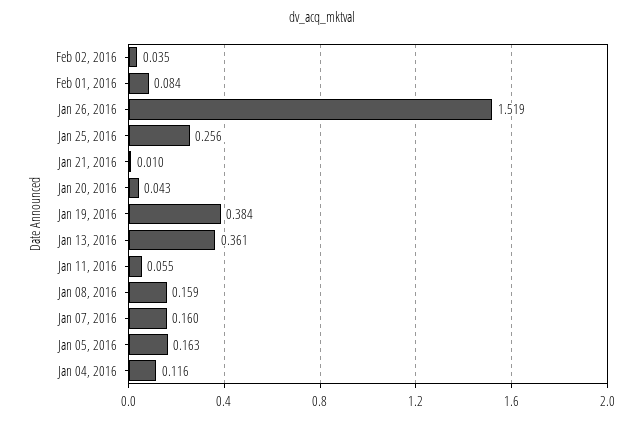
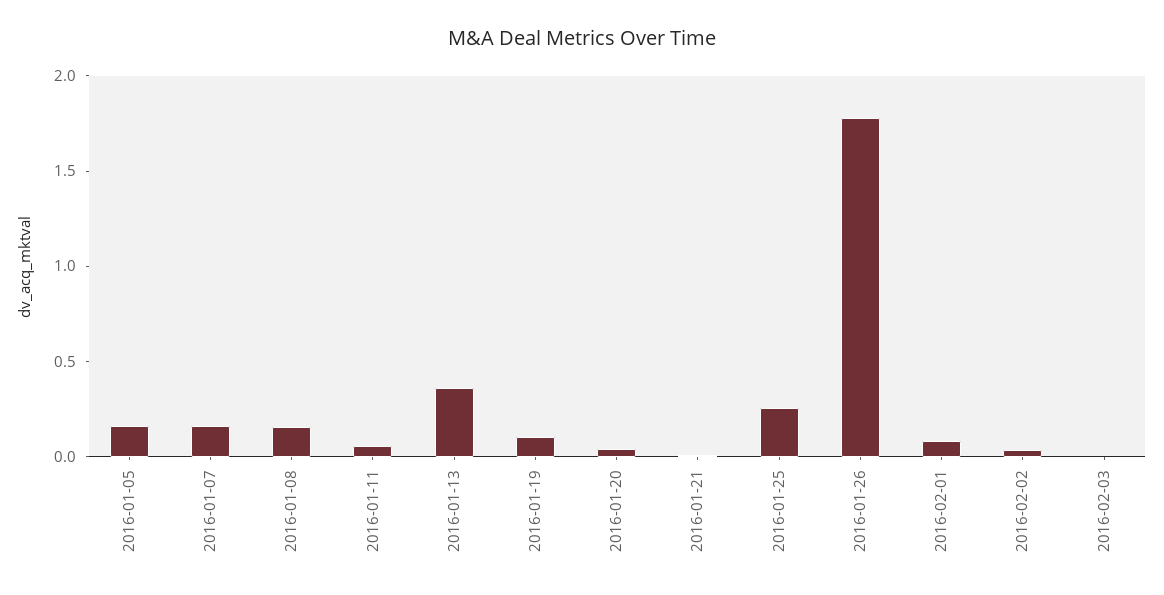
Jan 26, 2016: 1.519 -> 1.8
Jan 19, 2016: 0.384 -> 0.1
Jan 04, 2016: 0.116 -> none
2016-02-03: none -> 0

